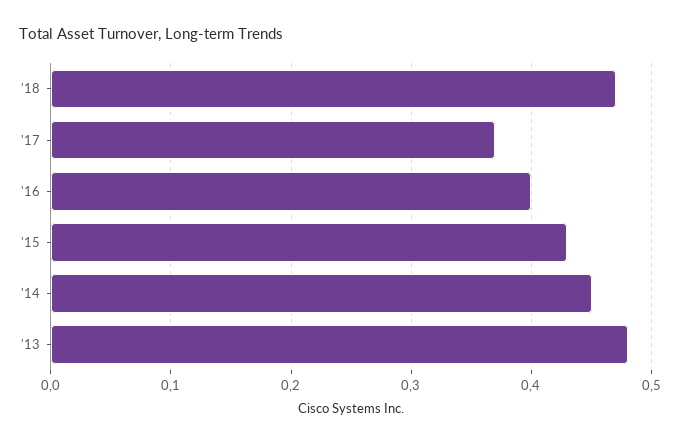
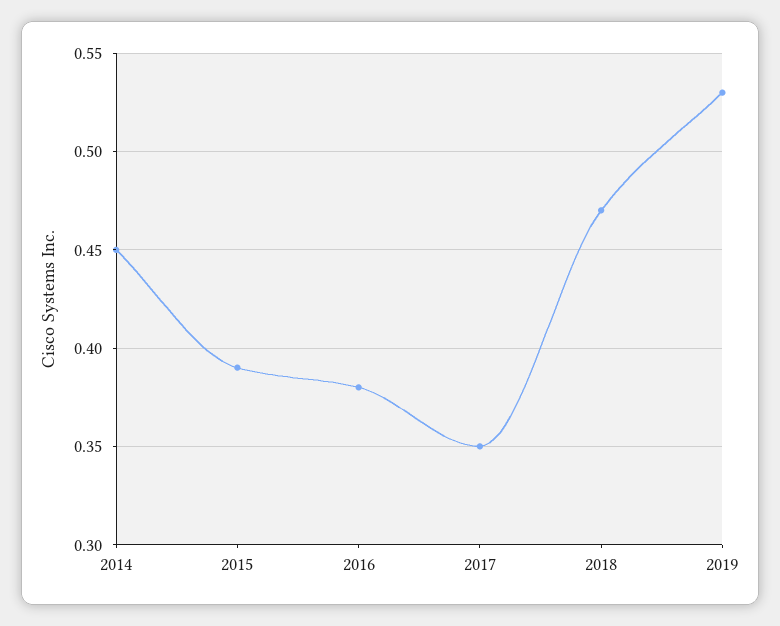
'17: 0.37 -> 0.35
'16: 0.4 -> 0.38
'15: 0.43 -> 0.39
'13: 0.48 -> none
2019: none -> 0.53

